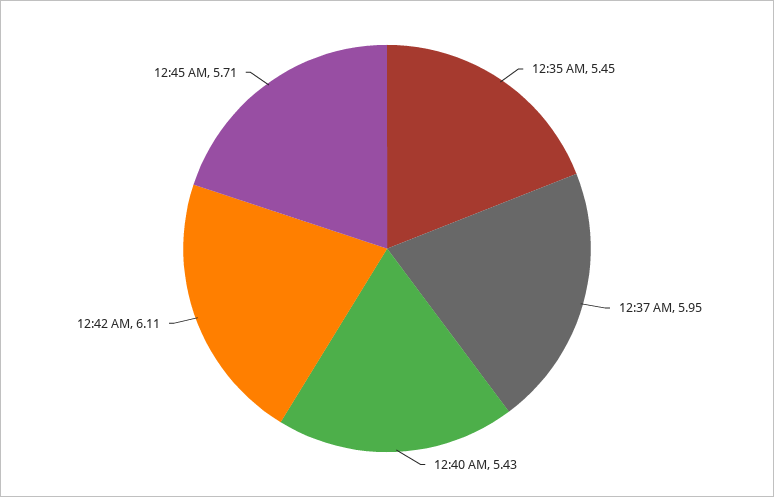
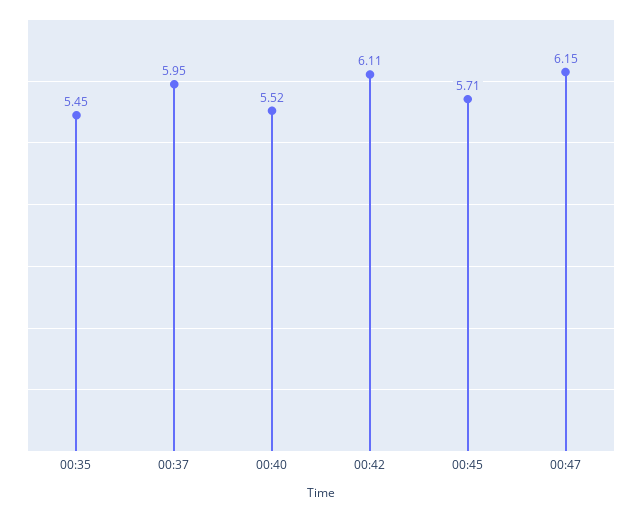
12:40 AM: 5.43 -> 5.52
00:47: none -> 6.15

